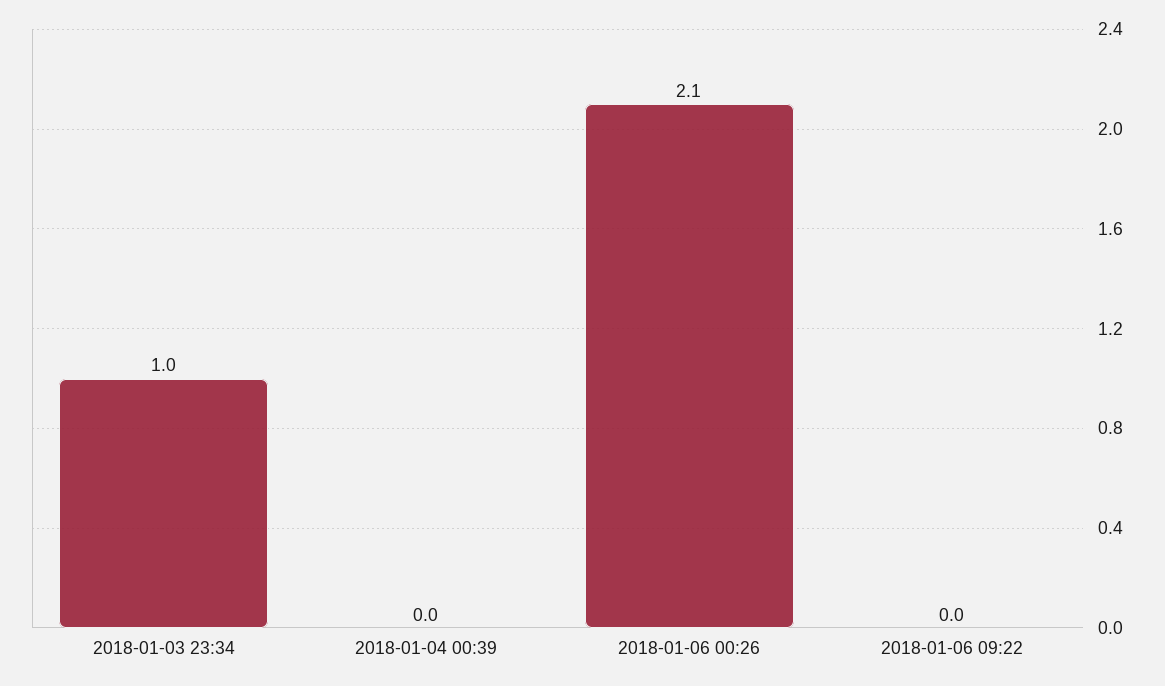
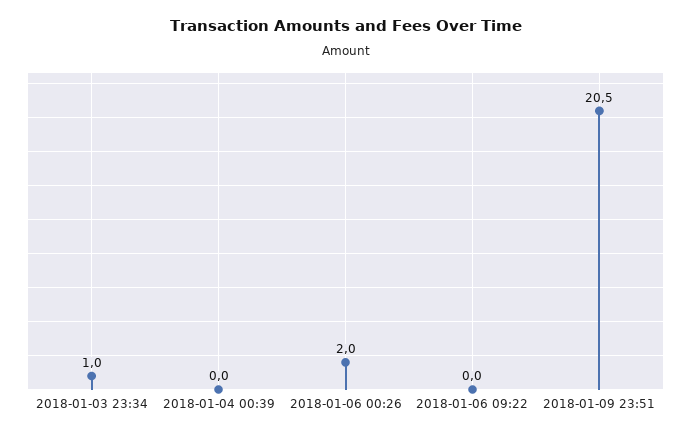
2018-01-06 00:26: 2.1 -> 2
2018-01-09 23:51: none -> 20.5

